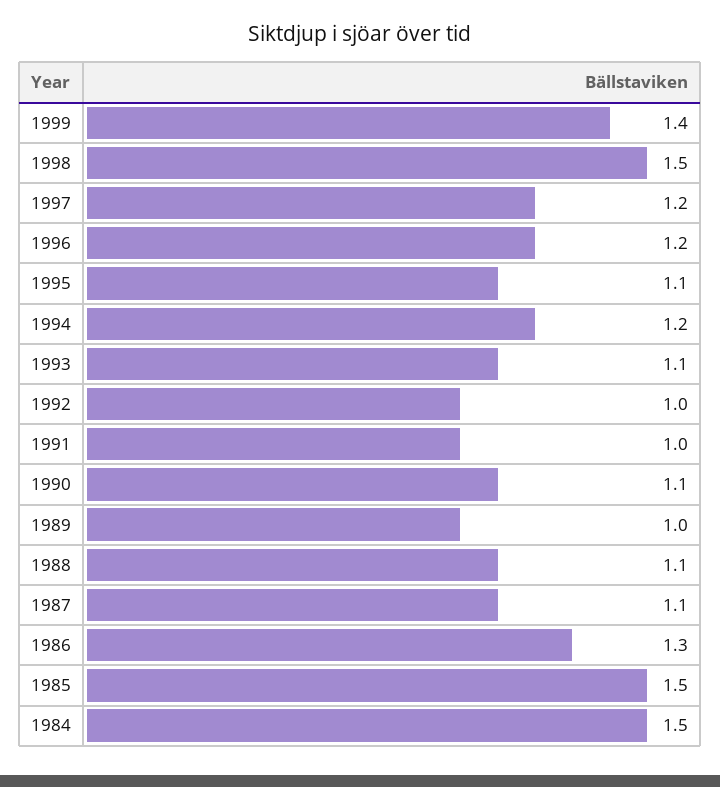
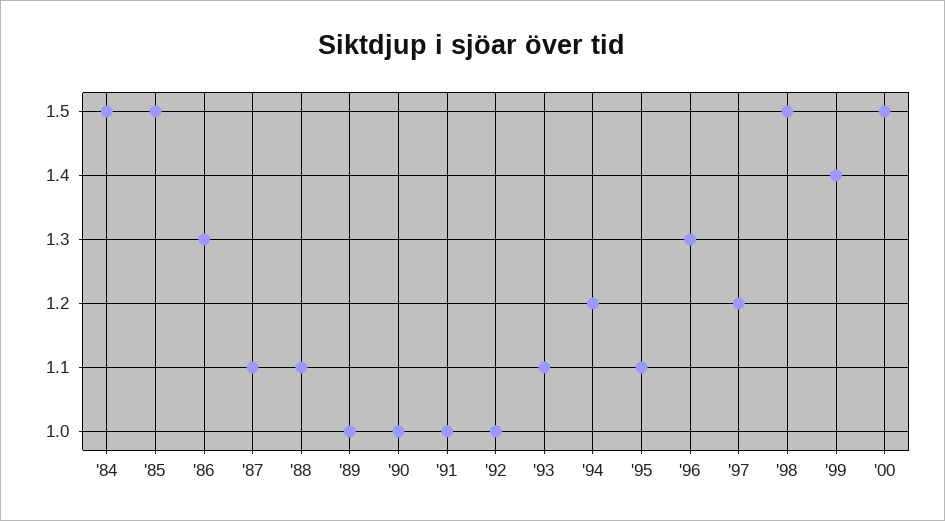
1996: 1.2 -> 1.3
1990: 1.1 -> 1
'00: none -> 1.5

